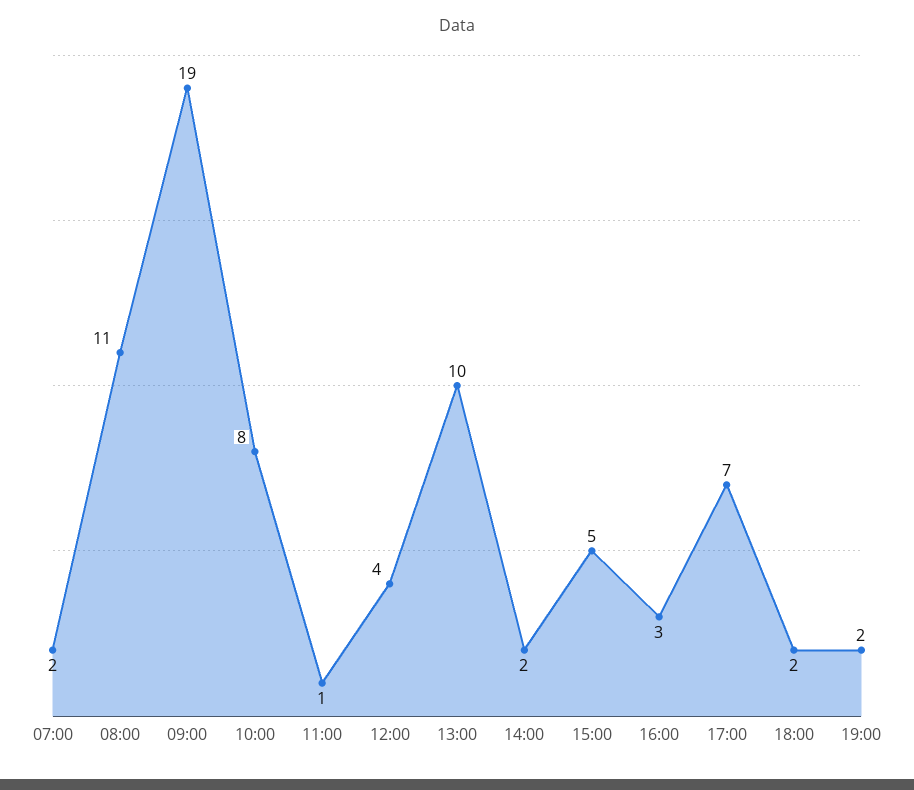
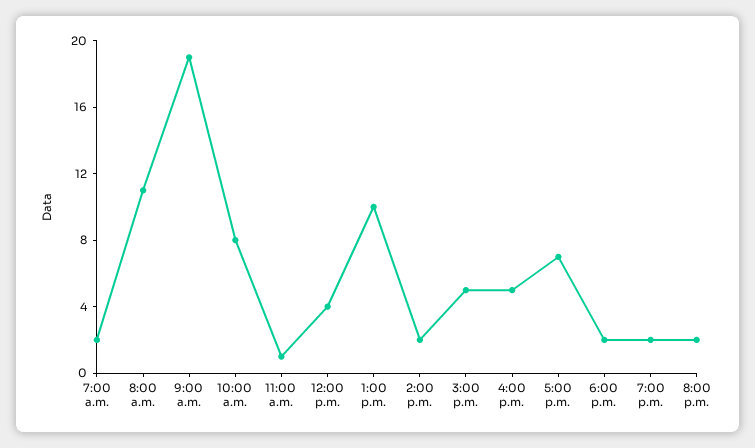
16:00: 3 -> 5
8:00 p.m.: none -> 2

